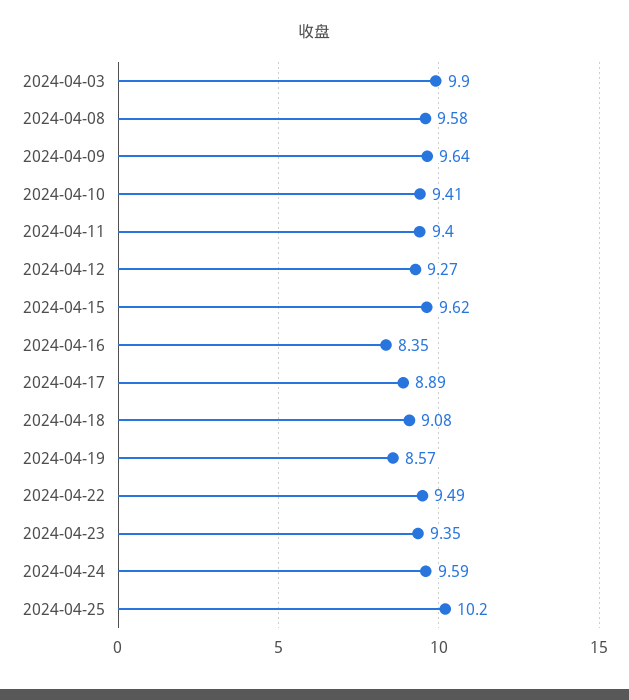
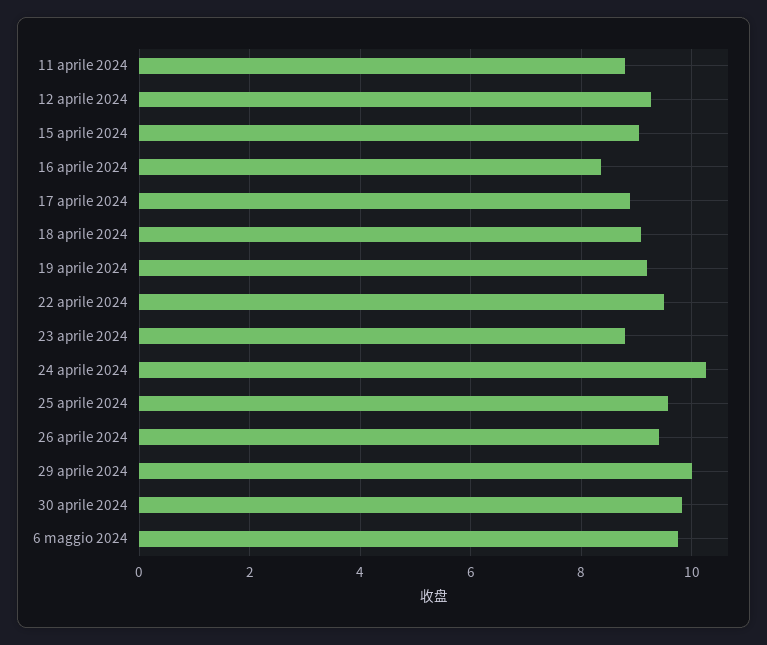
2024-04-03: 9.9 -> none
2024-04-08: 9.58 -> none
2024-04-09: 9.64 -> none
2024-04-10: 9.41 -> none
2024-04-11: 9.4 -> 8.8
2024-04-15: 9.62 -> 9
2024-04-19: 8.57 -> 9.2
2024-04-23: 9.35 -> 8.8
2024-04-24: 9.59 -> 10.2
2024-04-25: 10.2 -> 9.6
26 aprile 2024: none -> 9.4
29 aprile 2024: none -> 10
30 aprile 2024: none -> 9.8
6 maggio 2024: none -> 9.8

